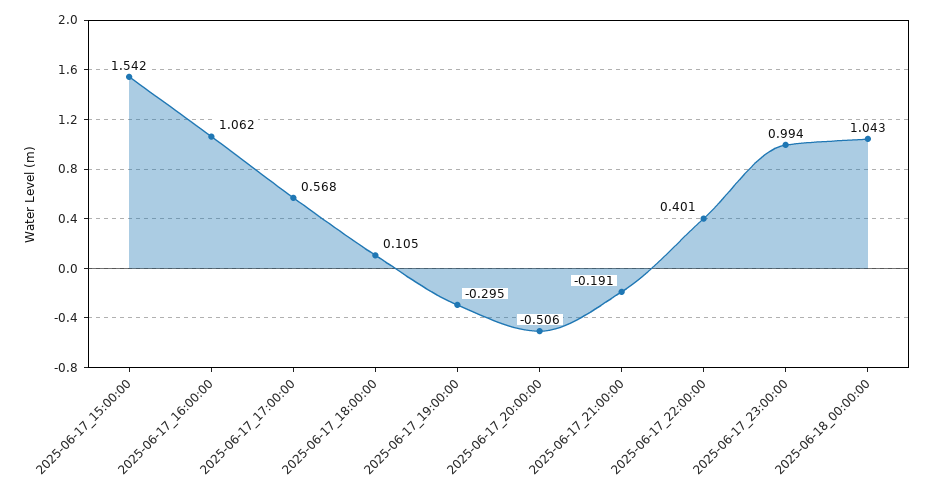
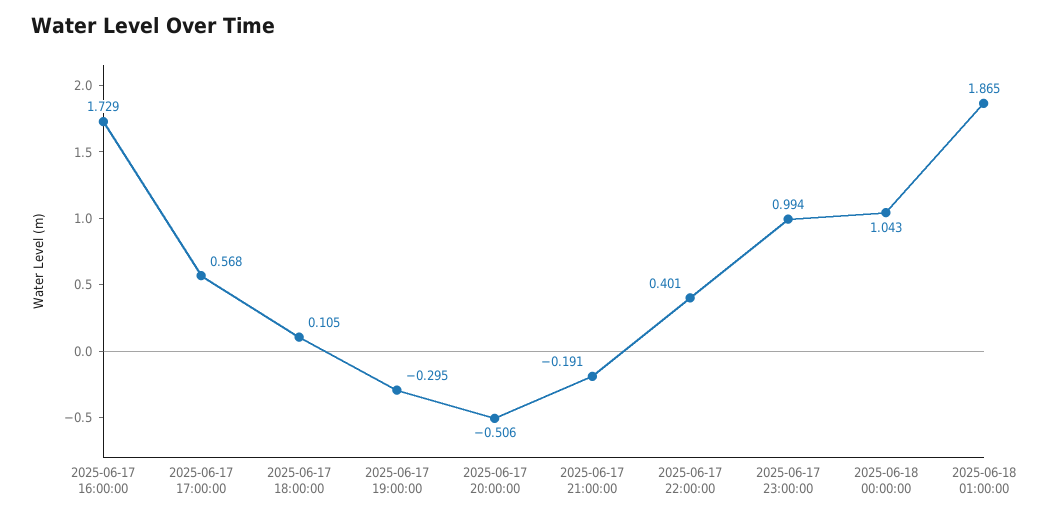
2025-06-17_15:00:00: 1.542 -> none
2025-06-17_16:00:00: 1.062 -> 1.729
2025-06-18 01:00:00: none -> 1.865

